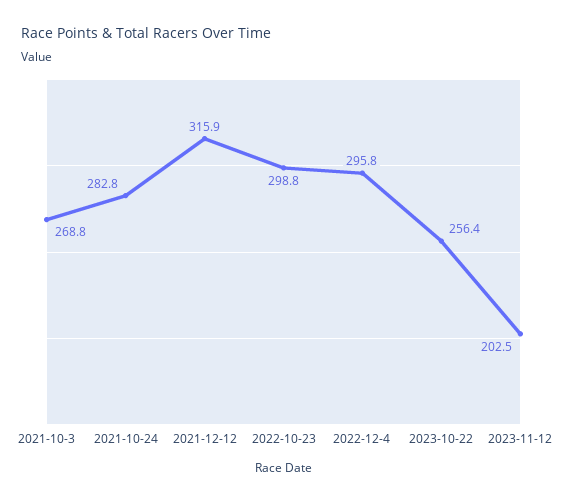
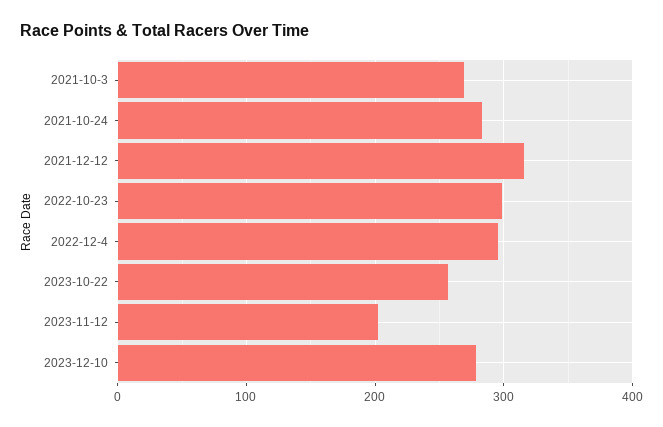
2023-12-10: none -> 280

